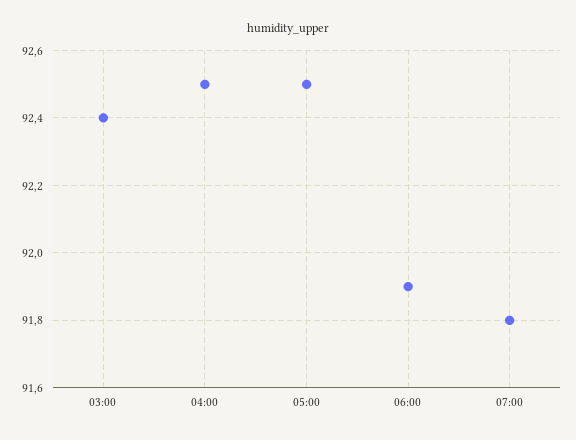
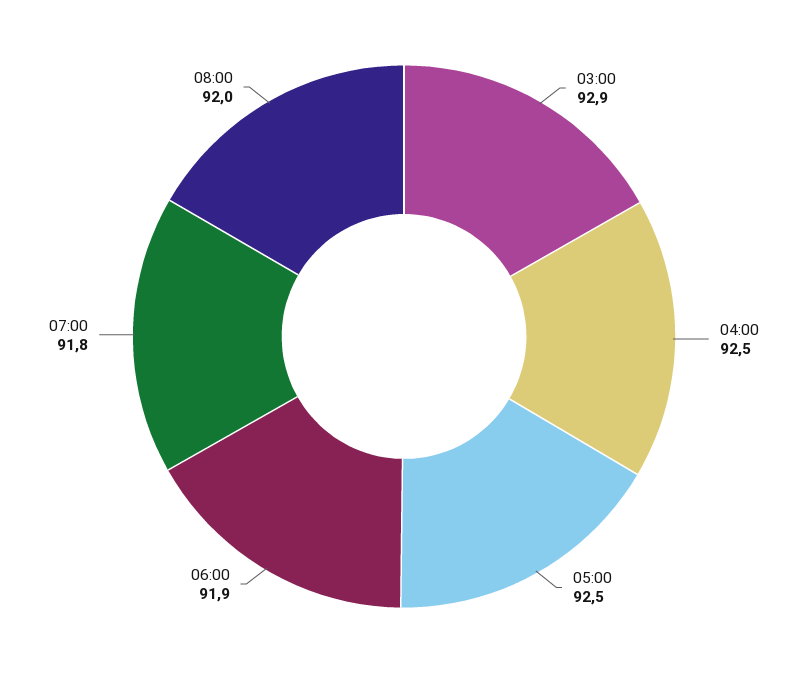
03:00: 92.4 -> 92.9
08:00: none -> 92

